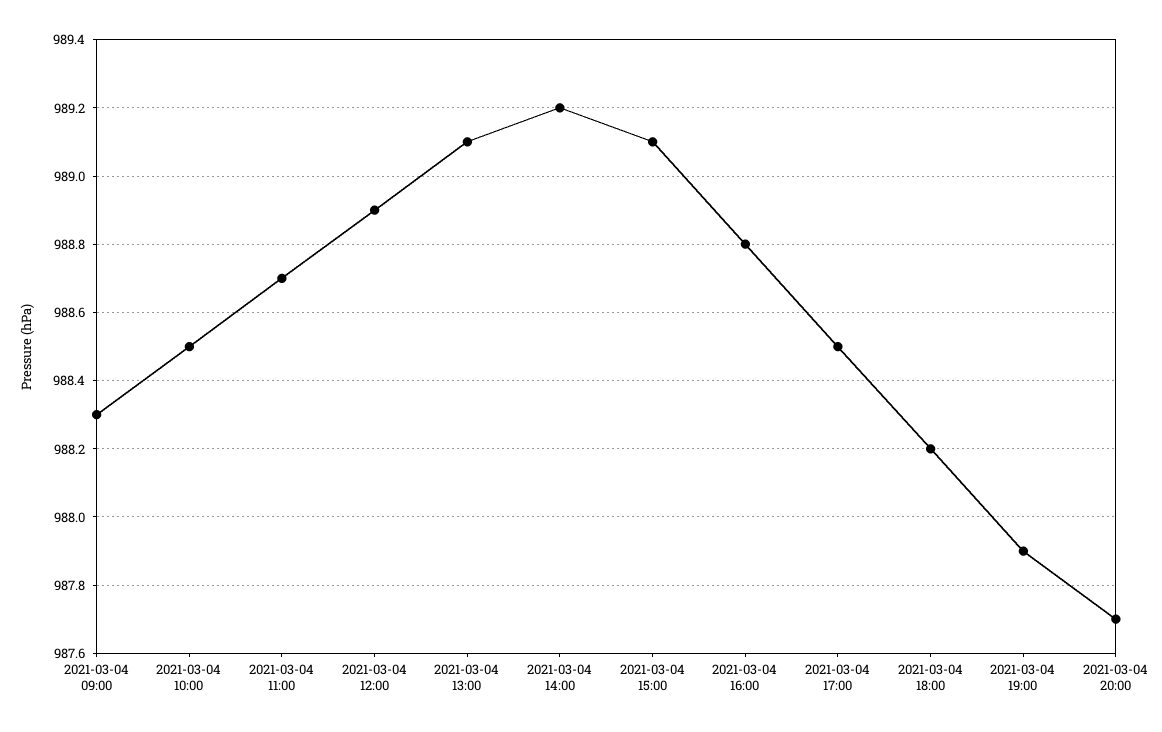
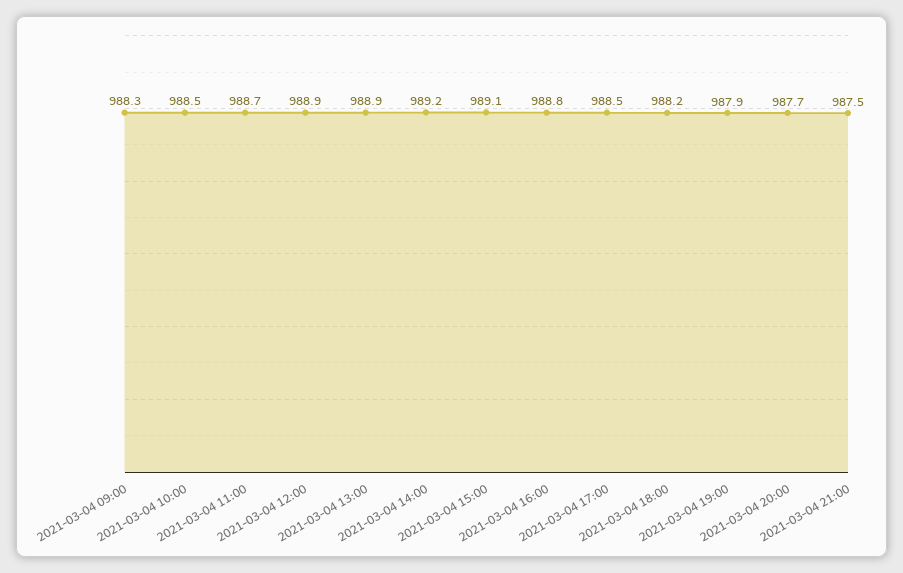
2021-03-04 13:00: 989.1 -> 988.9
2021-03-04 21:00: none -> 987.5

